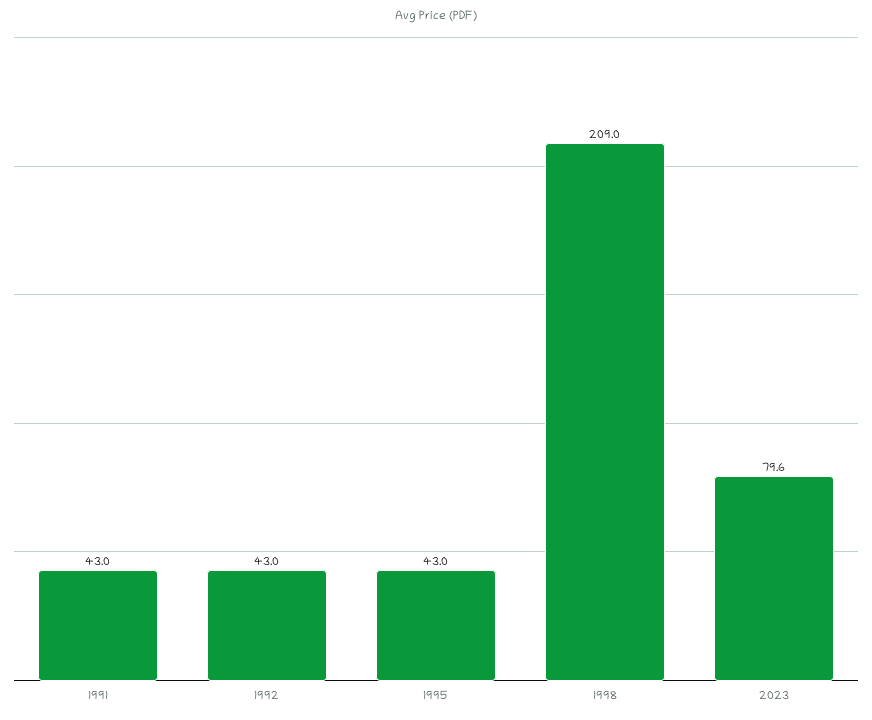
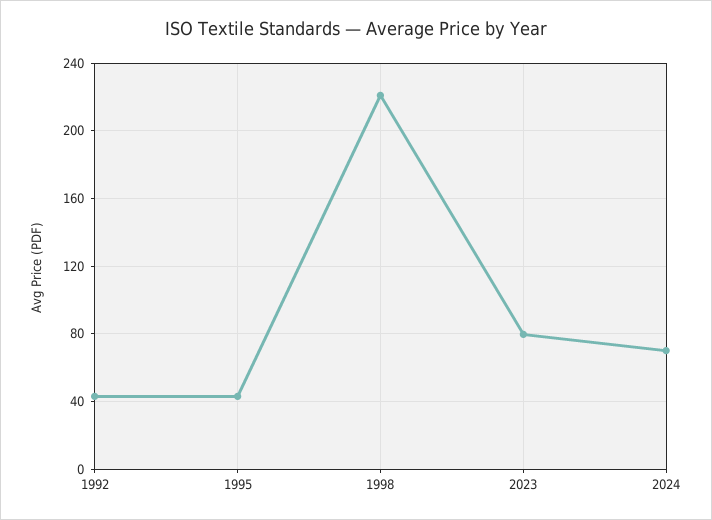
1991: 43 -> none
1998: 209 -> 220
2024: none -> 70

